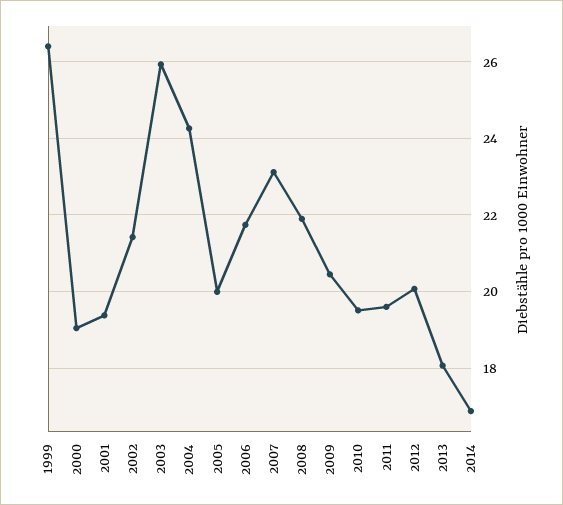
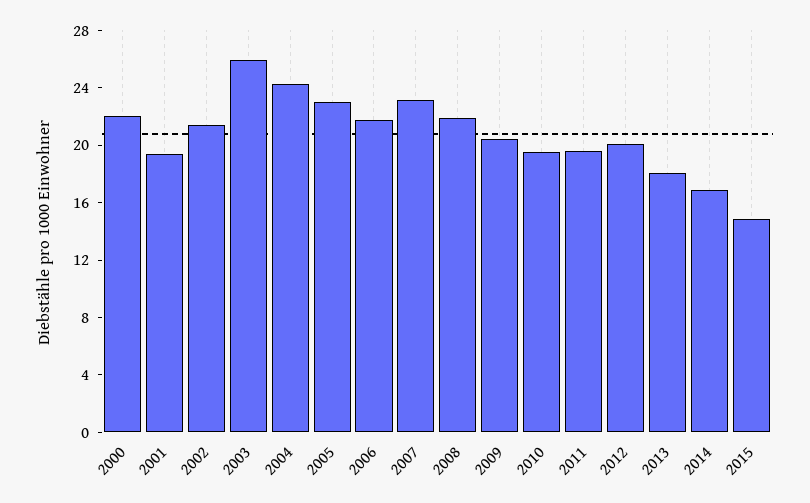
1999: 26.4 -> none
2000: 19 -> 22
2005: 20 -> 23
2015: none -> 15

